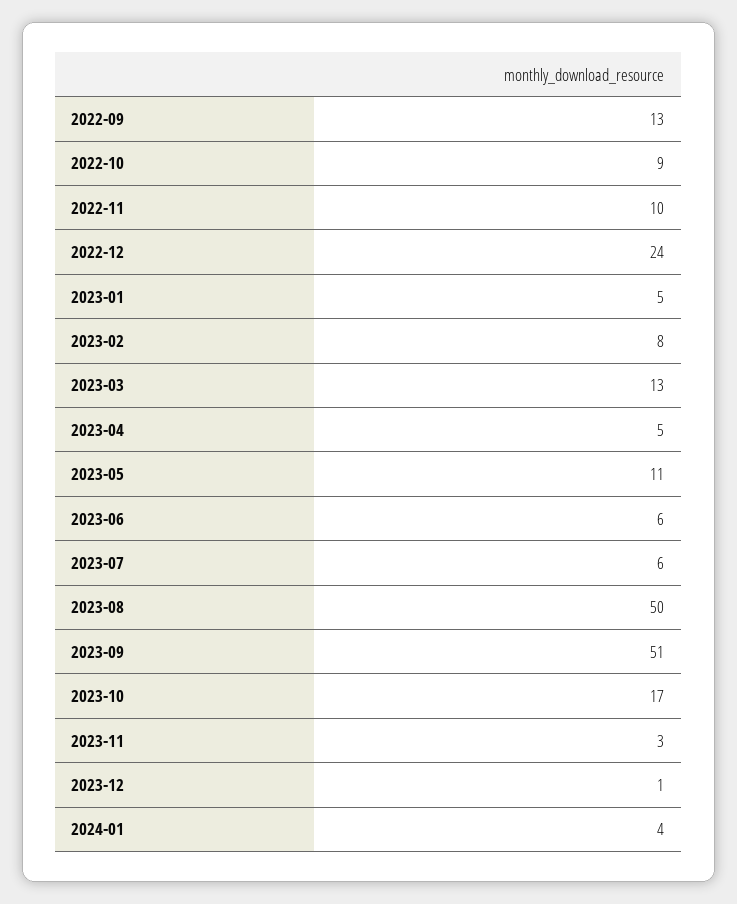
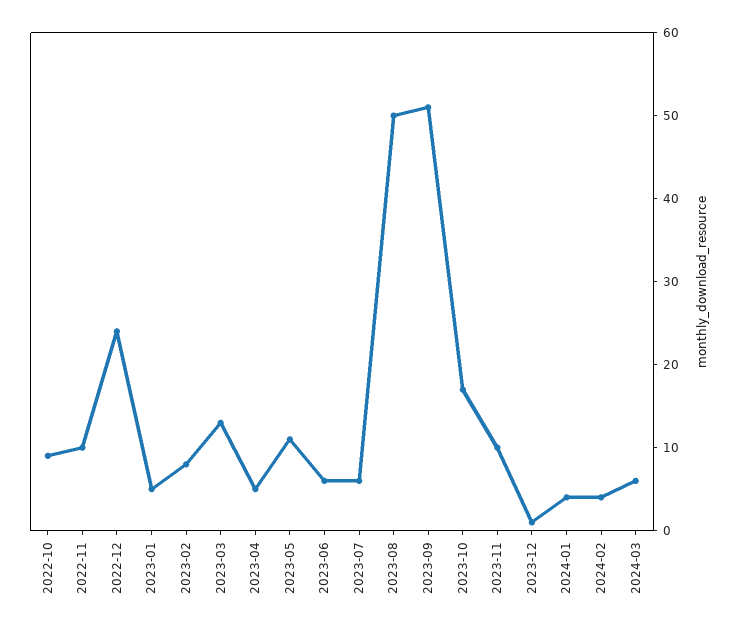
2022-09: 13 -> none
2023-11: 3 -> 10
2024-02: none -> 4
2024-03: none -> 6

